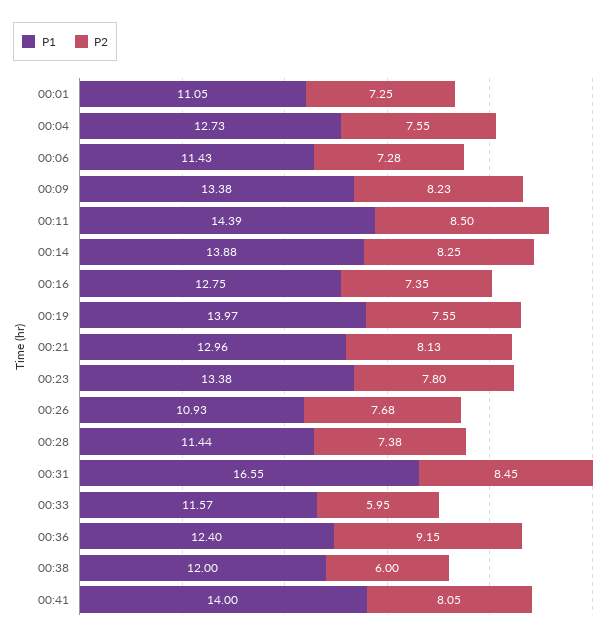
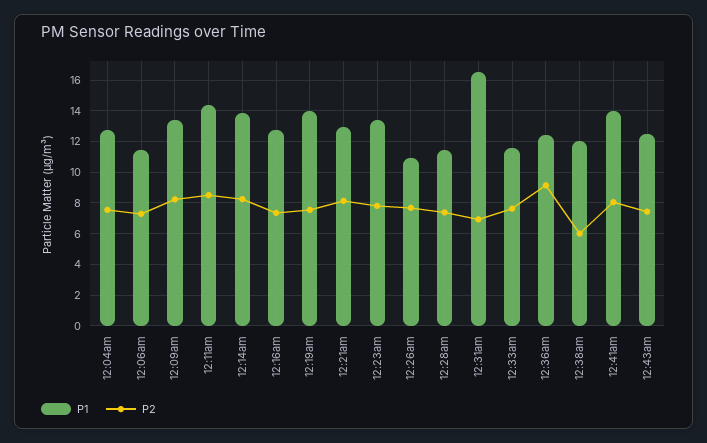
P1, 00:01: 11.05 -> none
P2, 00:01: 7.25 -> none
P2, 00:31: 8.45 -> 7
P2, 00:33: 5.95 -> 7.5
P1, 12:43am: none -> 12.5
P2, 12:43am: none -> 7.5

